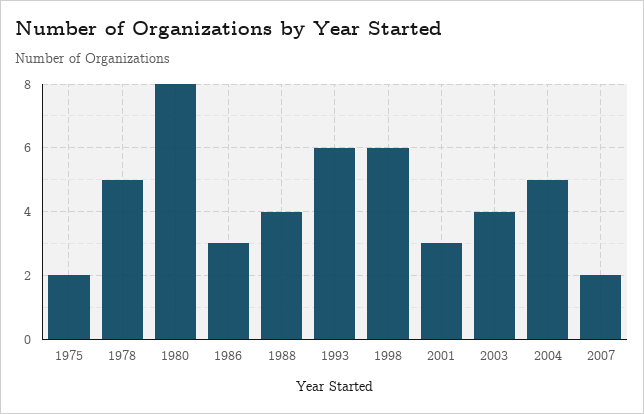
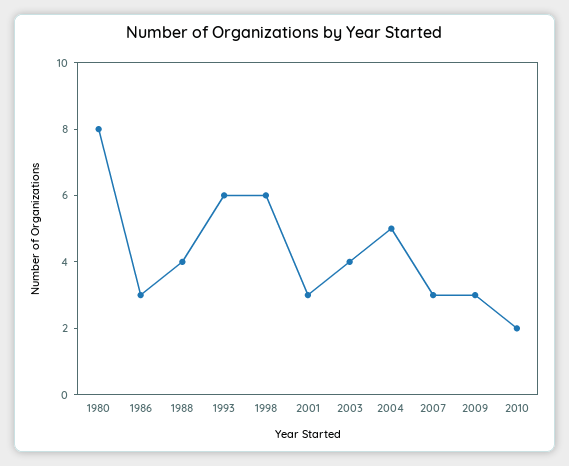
1975: 2 -> none
1978: 5 -> none
2007: 2 -> 3
2009: none -> 3
2010: none -> 2

